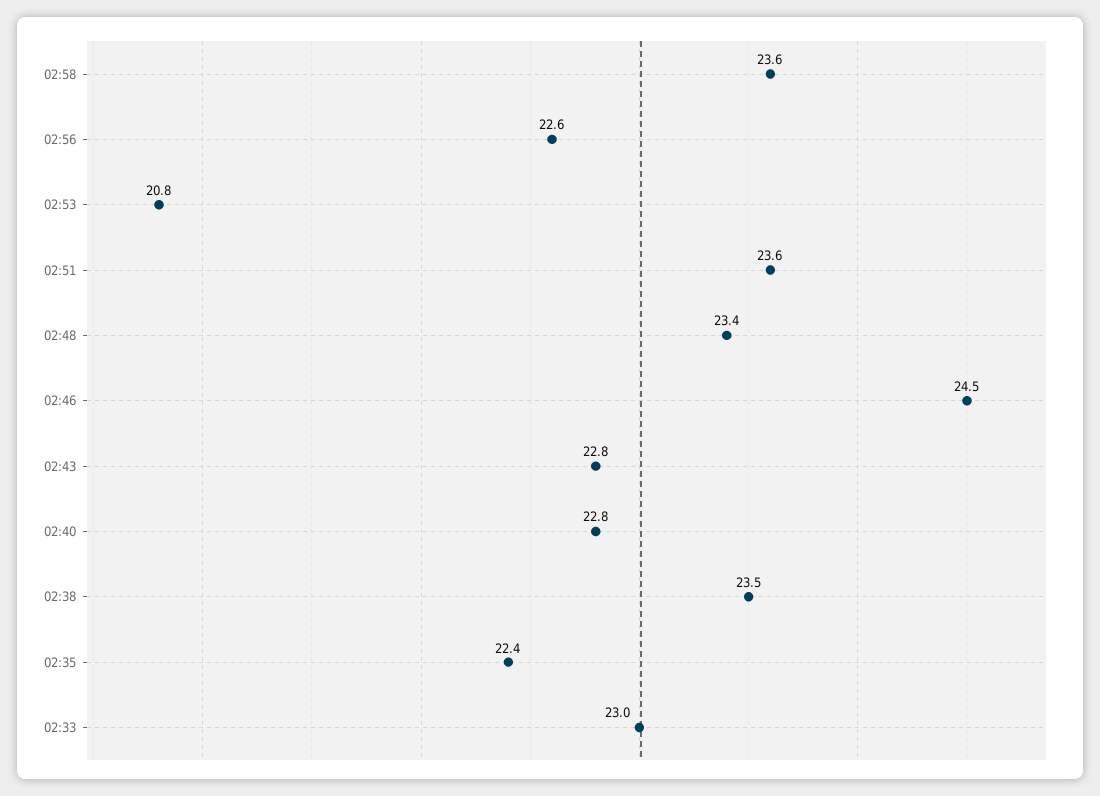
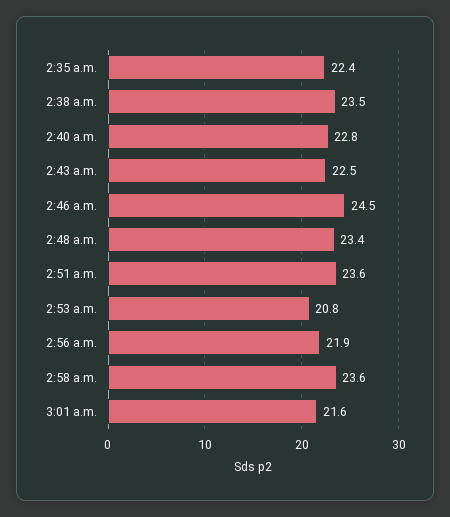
02:56: 22.6 -> 21.9
02:43: 22.8 -> 22.5
02:33: 23 -> none
3:01 a.m.: none -> 21.6

